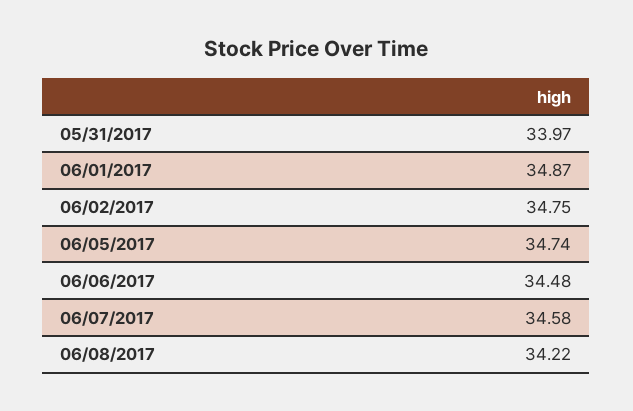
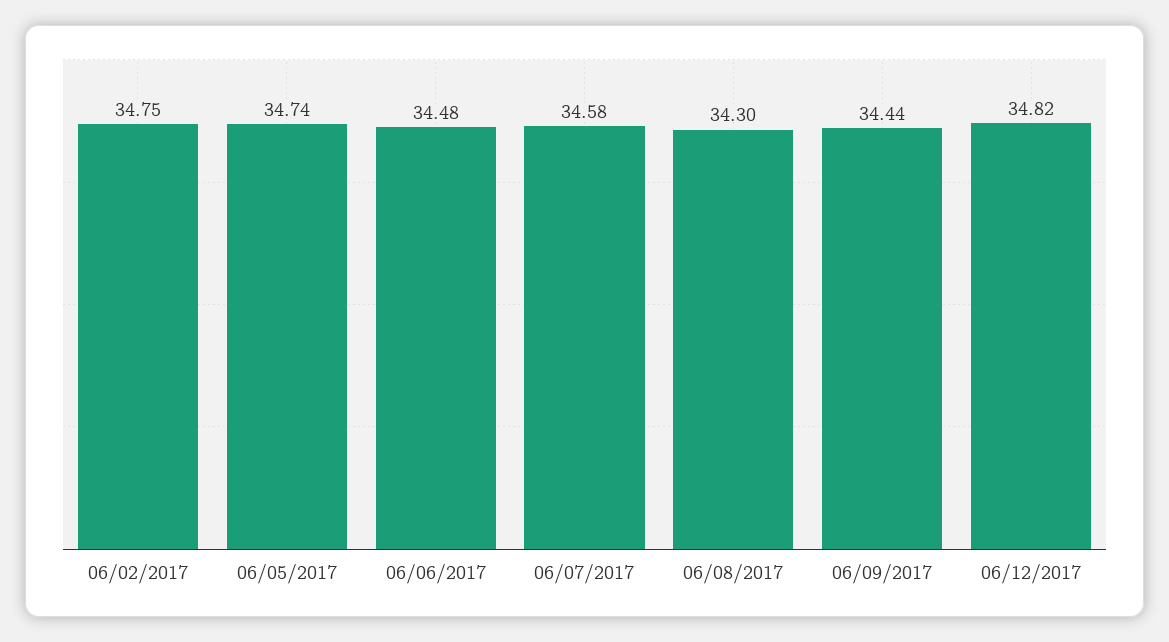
05/31/2017: 33.97 -> none
06/01/2017: 34.87 -> none
06/08/2017: 34.22 -> 34.3
06/09/2017: none -> 34.44
06/12/2017: none -> 34.82

